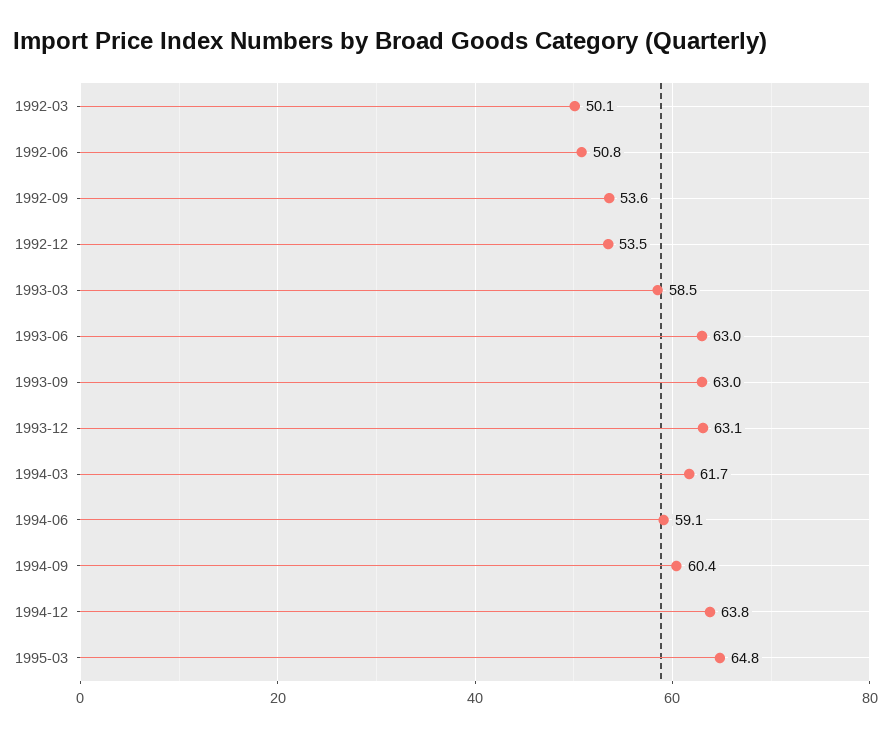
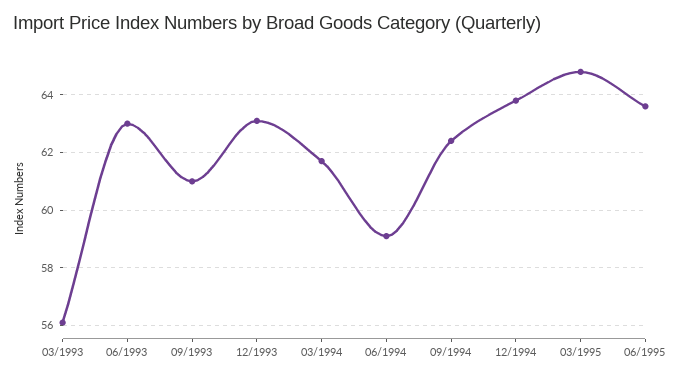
1992-03: 50.1 -> none
1992-06: 50.8 -> none
1992-09: 53.6 -> none
1992-12: 53.5 -> none
1993-03: 58.5 -> 56
1993-09: 63 -> 61
1994-09: 60.4 -> 62.5
06/1995: none -> 63.5

